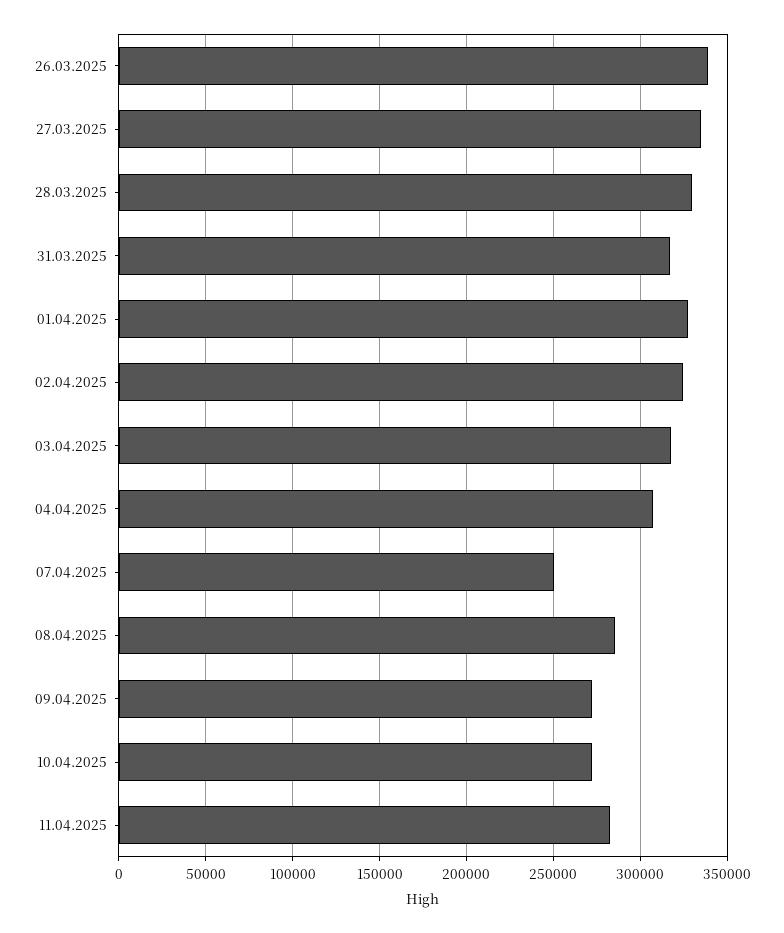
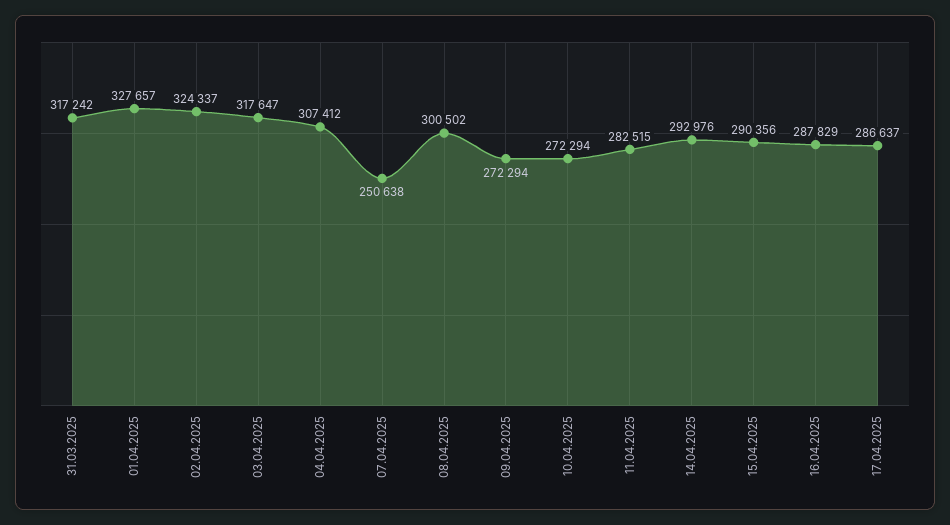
26.03.2025: 340000 -> none
27.03.2025: 335000 -> none
28.03.2025: 330000 -> none
08.04.2025: 285000 -> 300502
14.04.2025: none -> 292976
15.04.2025: none -> 290356
16.04.2025: none -> 287829
17.04.2025: none -> 286637

